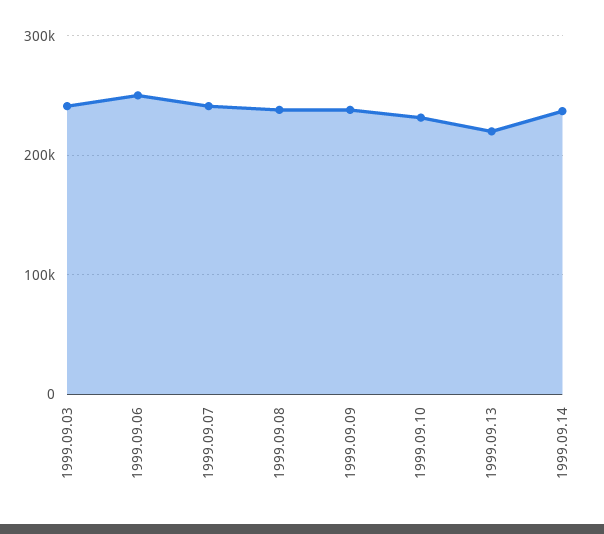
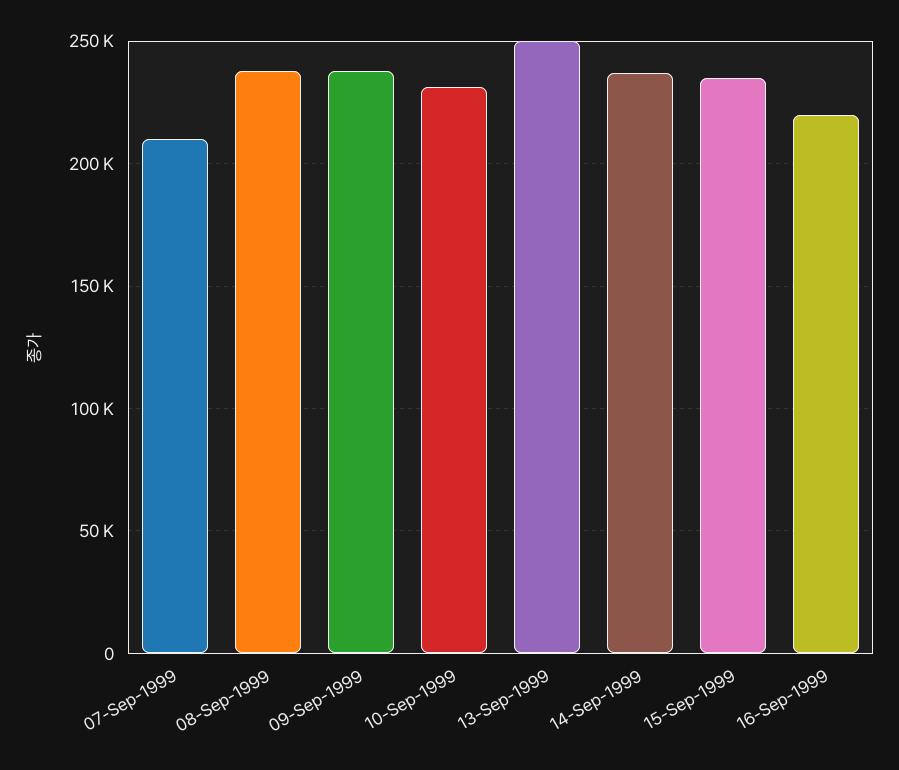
1999.09.03: 240000 -> none
1999.09.06: 250000 -> none
1999.09.07: 240000 -> 210000
1999.09.13: 220000 -> 250000
15-Sep-1999: none -> 235000
16-Sep-1999: none -> 220000

